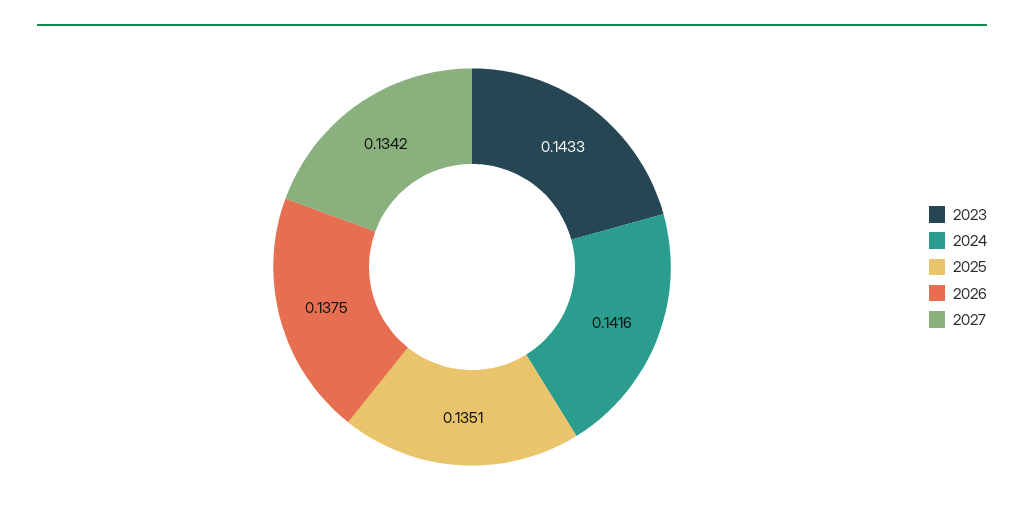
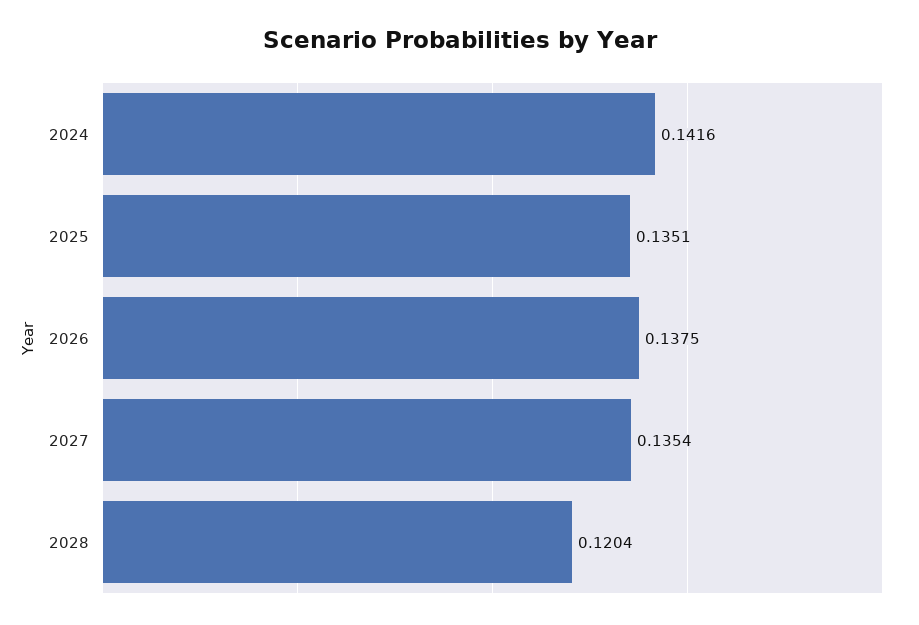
2023: 0.1433 -> none
2027: 0.1342 -> 0.1354
2028: none -> 0.1204

